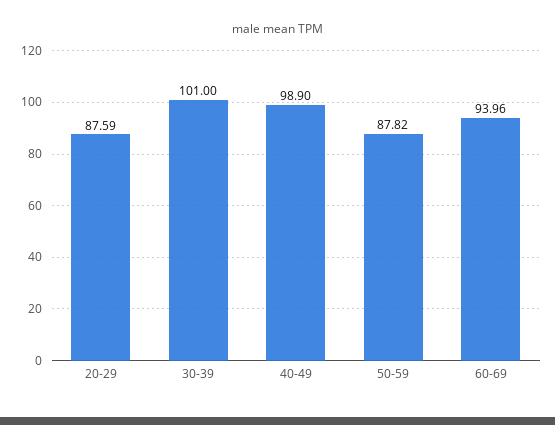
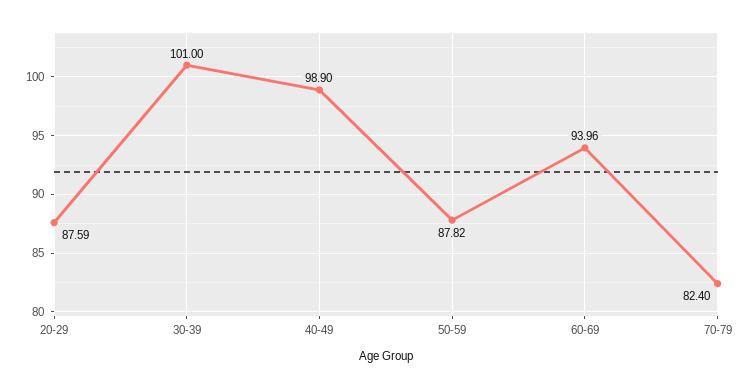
70-79: none -> 82.4

